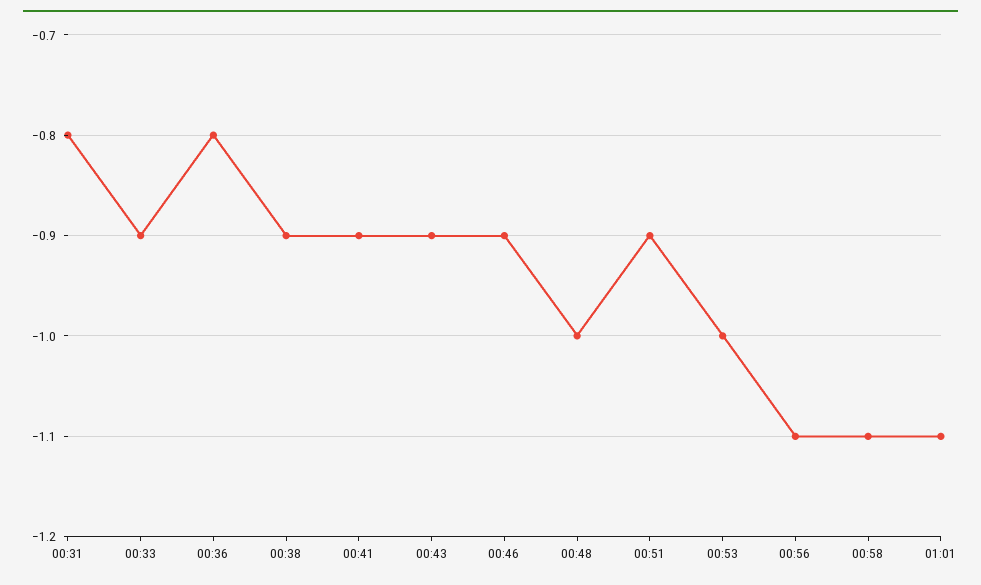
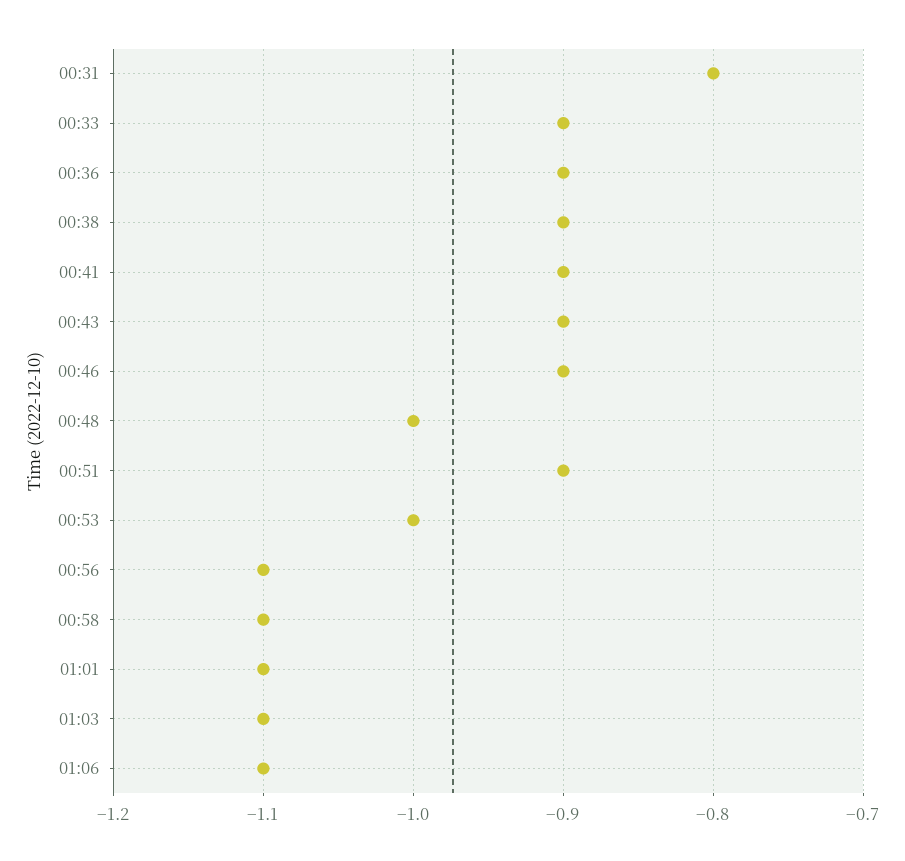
00:36: -0.8 -> -0.9
01:03: none -> -1.1
01:06: none -> -1.1

